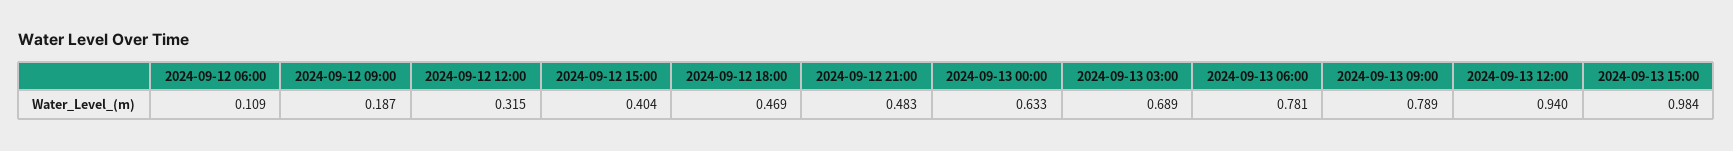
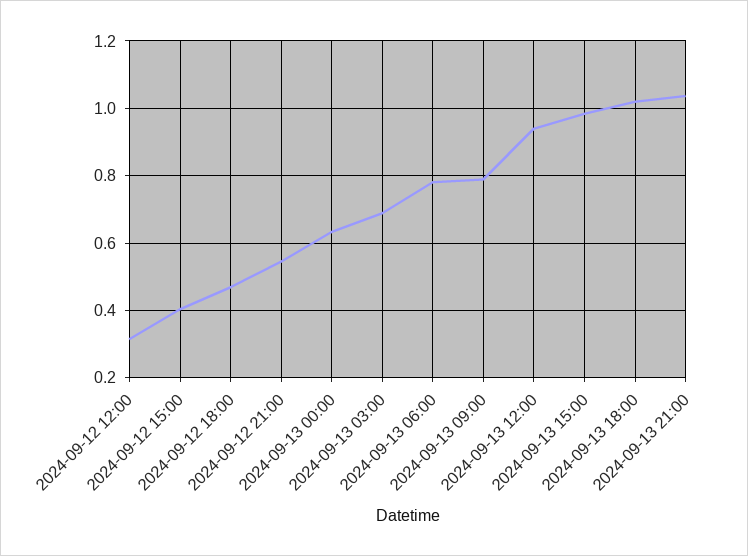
2024-09-12 06:00: 0.109 -> none
2024-09-12 09:00: 0.187 -> none
2024-09-12 21:00: 0.483 -> 0.54
2024-09-13 18:00: none -> 1.02
2024-09-13 21:00: none -> 1.04

